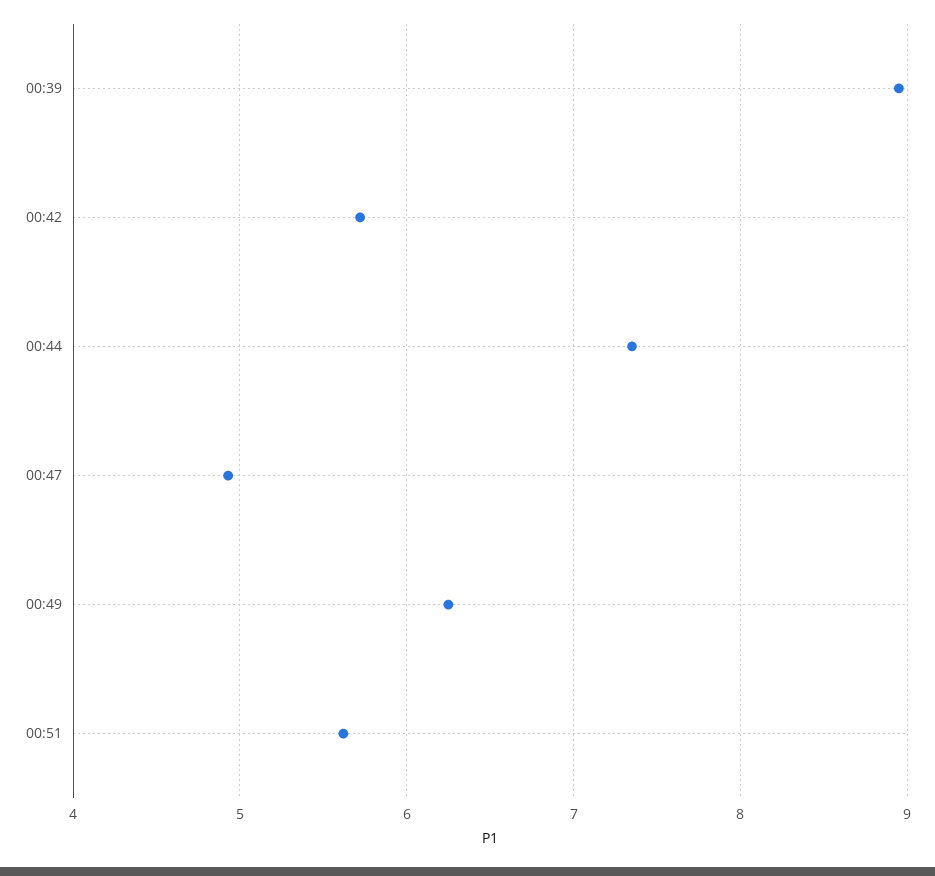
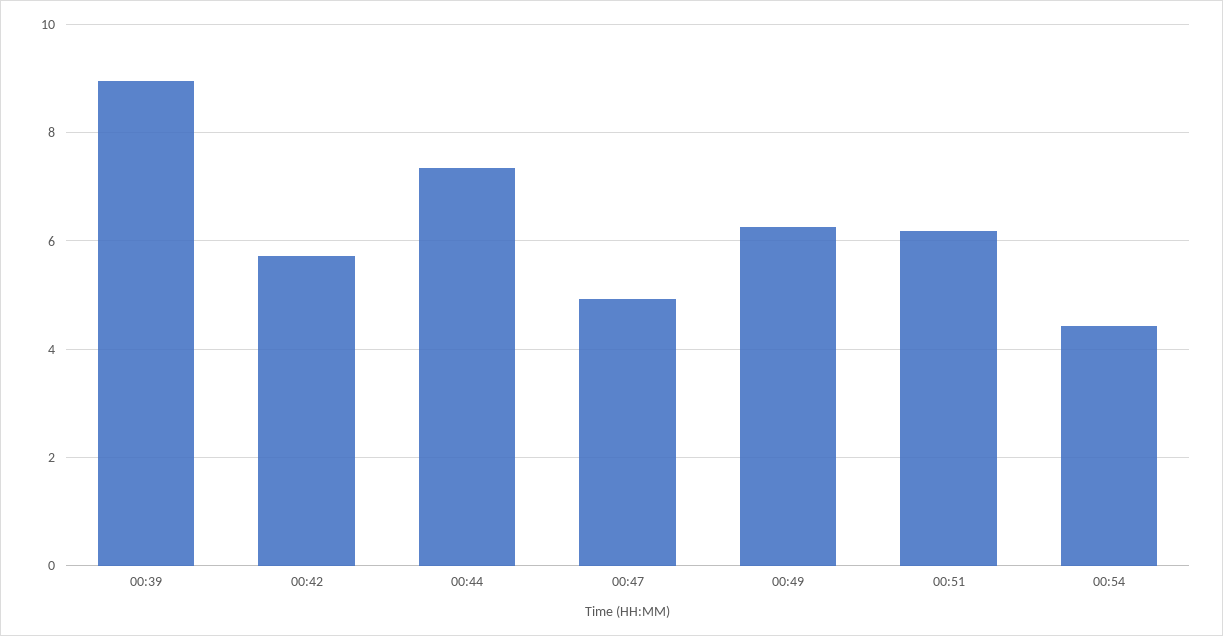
00:51: 5.6 -> 6.2
00:54: none -> 4.4

